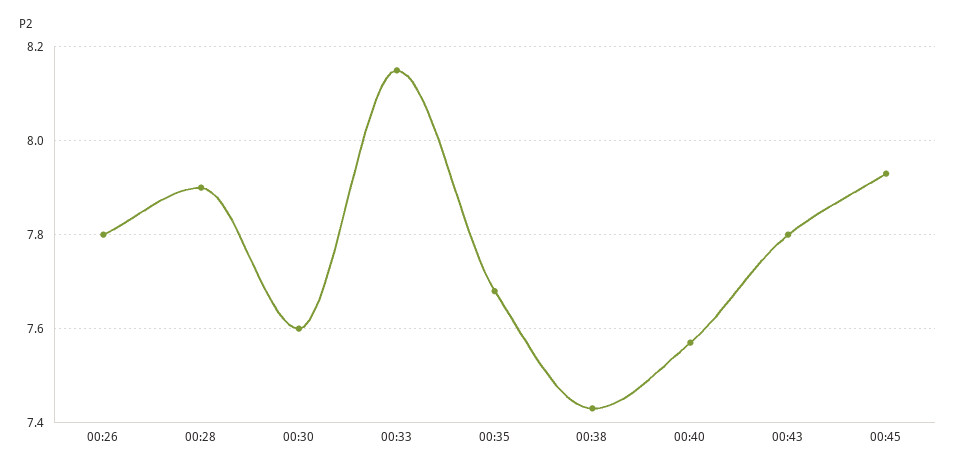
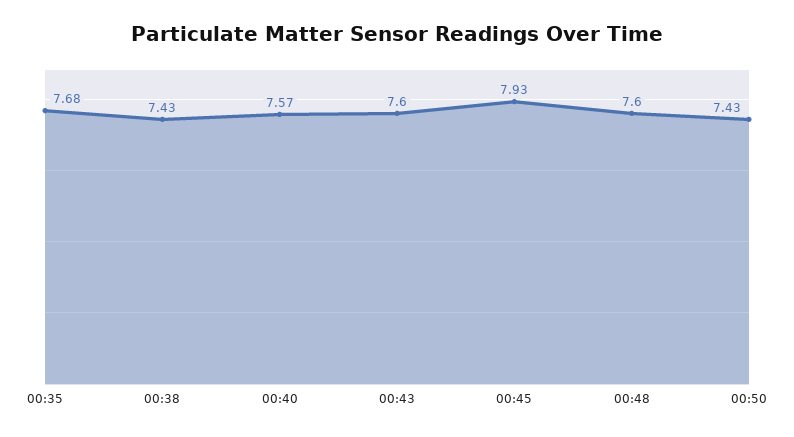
00:26: 7.8 -> none
00:28: 7.9 -> none
00:30: 7.6 -> none
00:33: 8.15 -> none
00:43: 7.8 -> 7.6
00:48: none -> 7.6
00:50: none -> 7.43

